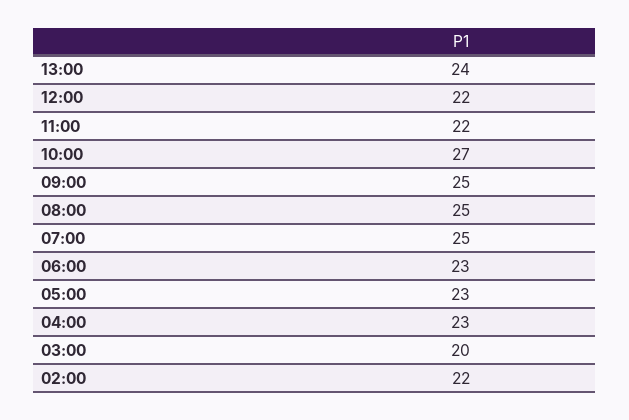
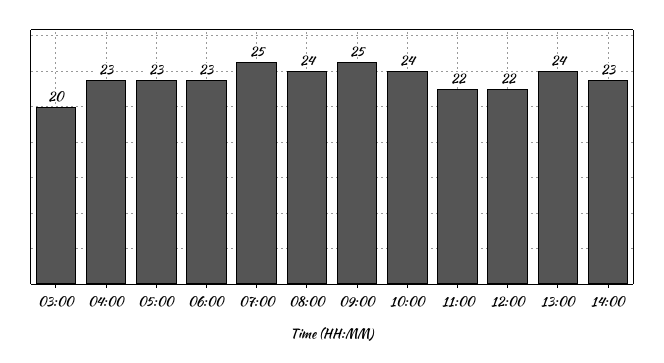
10:00: 27 -> 24
08:00: 25 -> 24
02:00: 22 -> none
14:00: none -> 23

